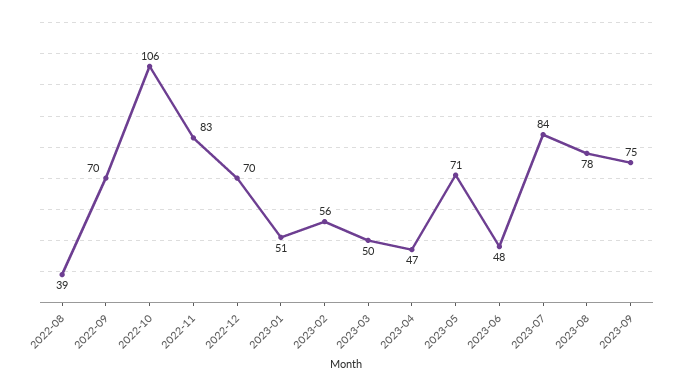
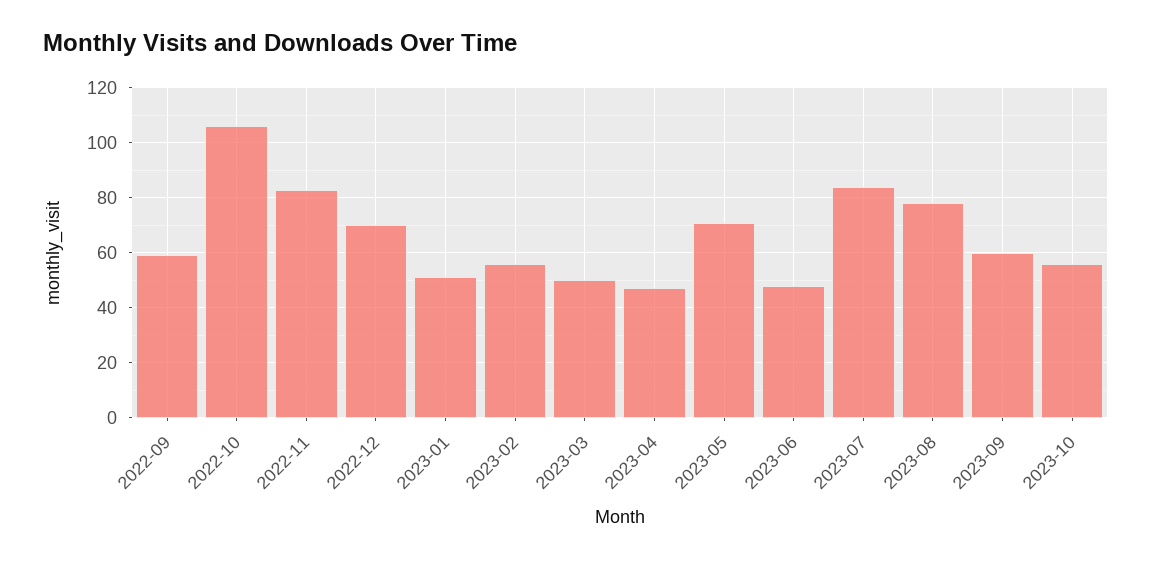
2022-08: 39 -> none
2022-09: 70 -> 60
2023-09: 75 -> 60
2023-10: none -> 55

